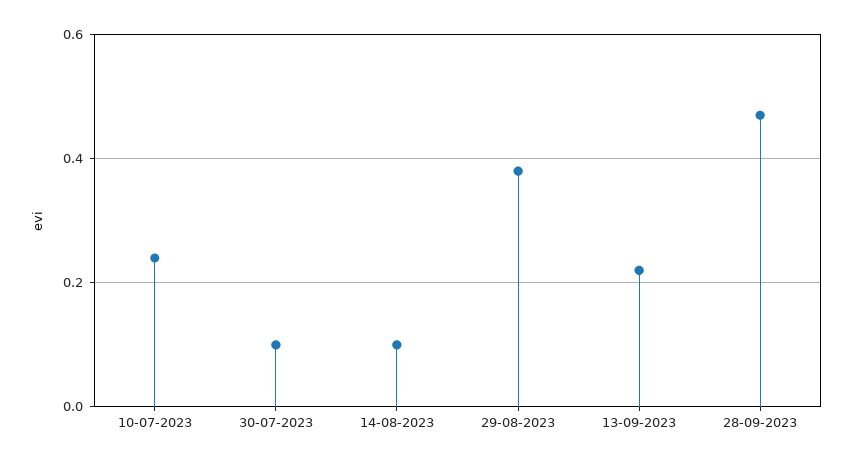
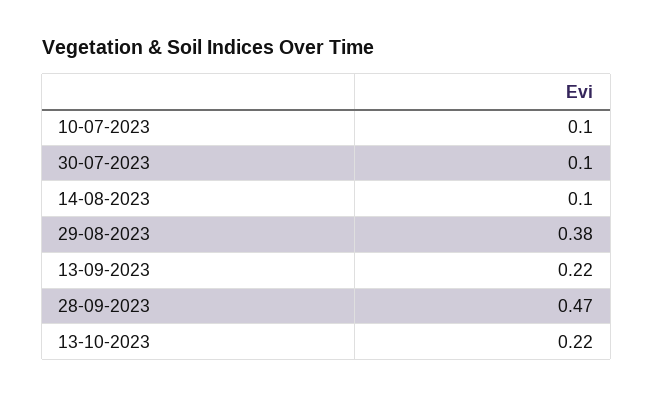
10-07-2023: 0.25 -> 0.1
13-10-2023: none -> 0.22

